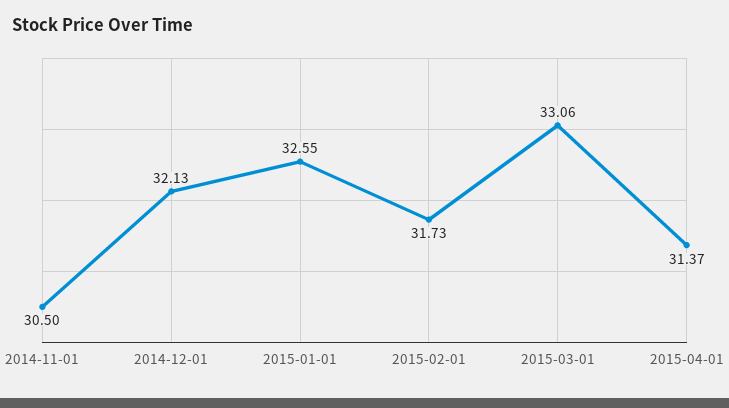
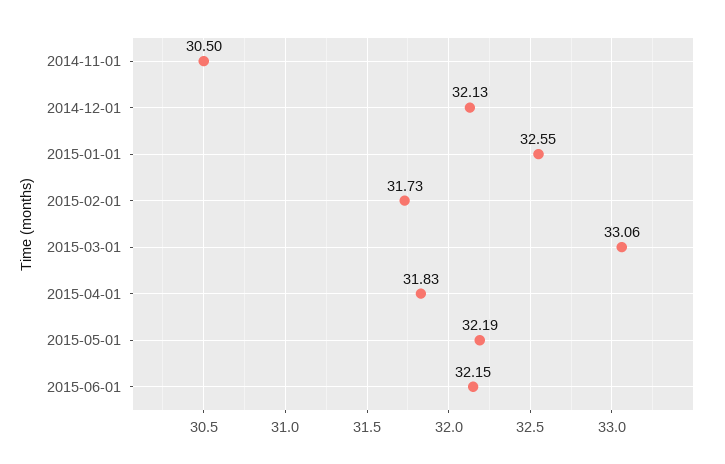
2015-04-01: 31.37 -> 31.83
2015-05-01: none -> 32.19
2015-06-01: none -> 32.15

